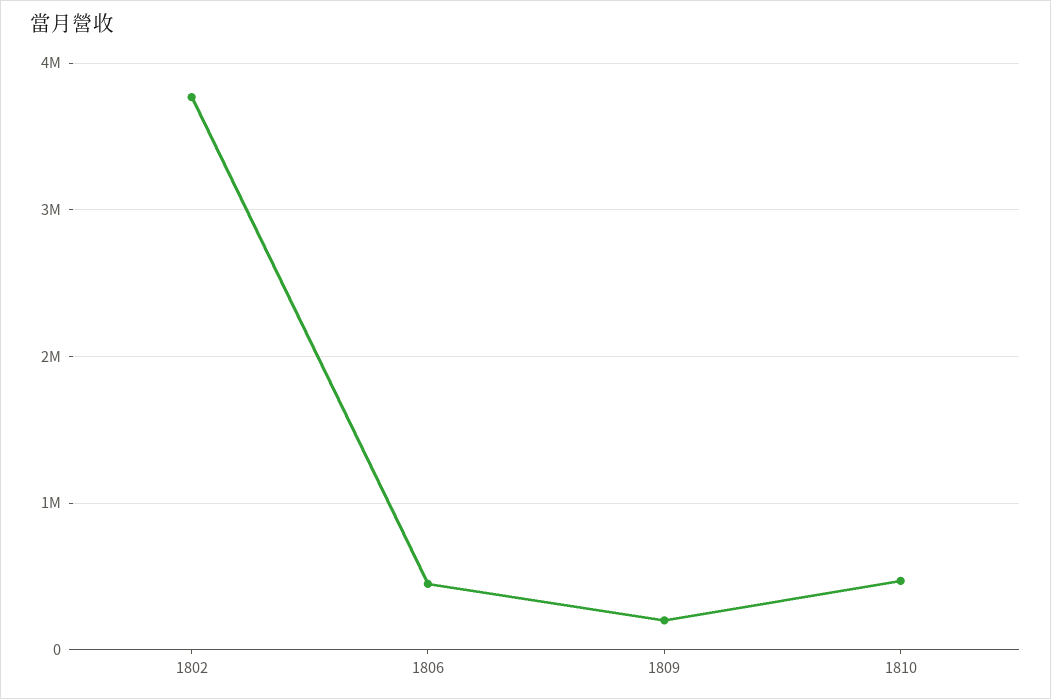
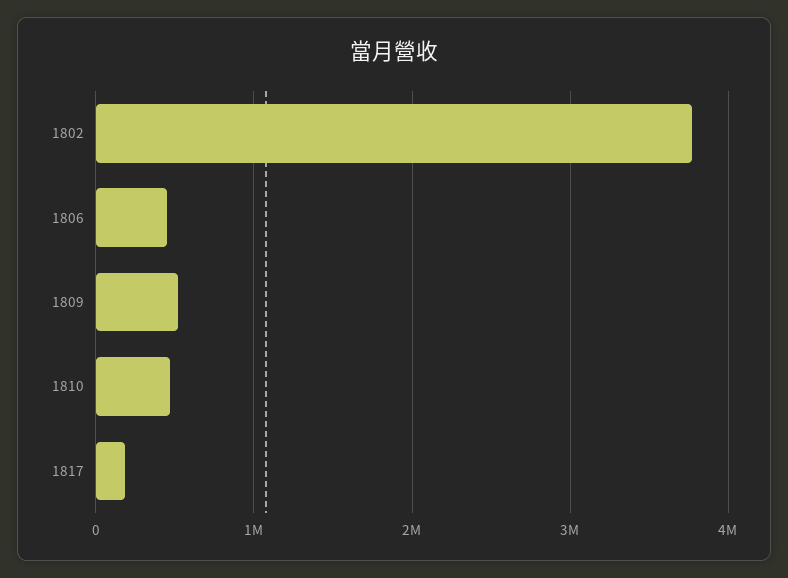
1809: 200000 -> 500000
1817: none -> 200000

